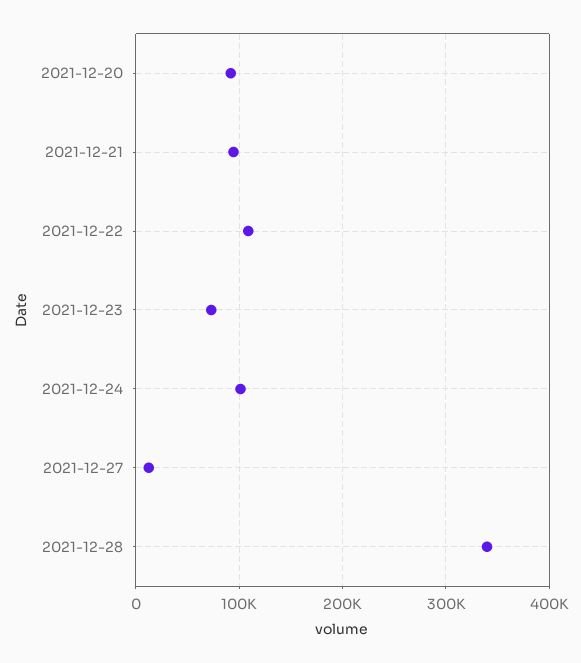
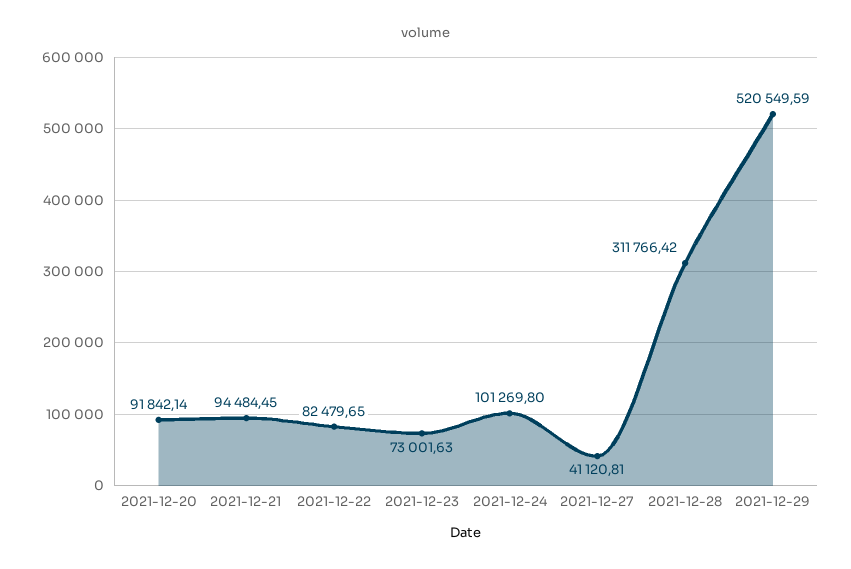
2021-12-22: 110000 -> 82479.65
2021-12-27: 10000 -> 41120.81
2021-12-28: 340000 -> 311766.42
2021-12-29: none -> 520549.59

